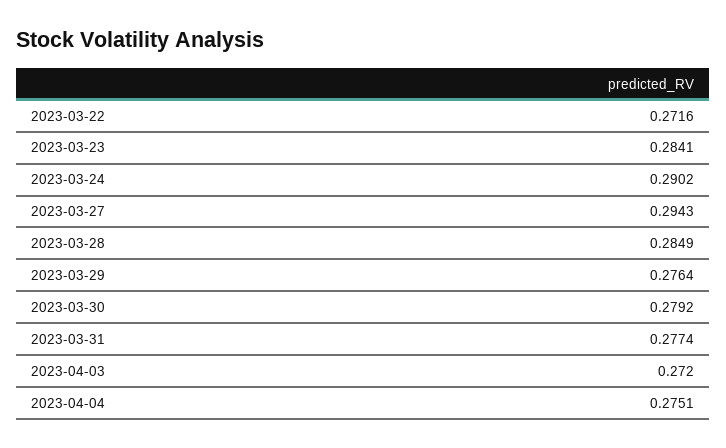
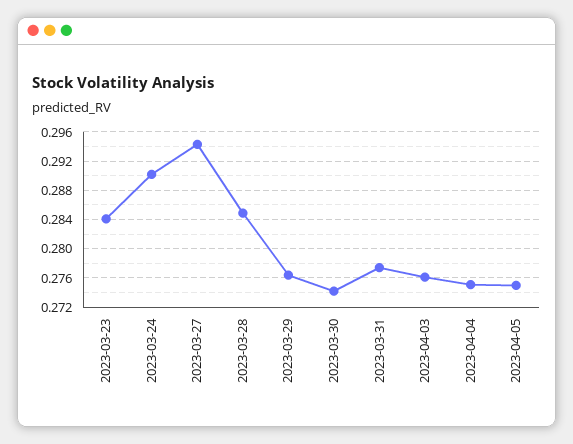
2023-03-22: 0.2716 -> none
2023-03-30: 0.2792 -> 0.274
2023-04-03: 0.272 -> 0.276
2023-04-05: none -> 0.275

